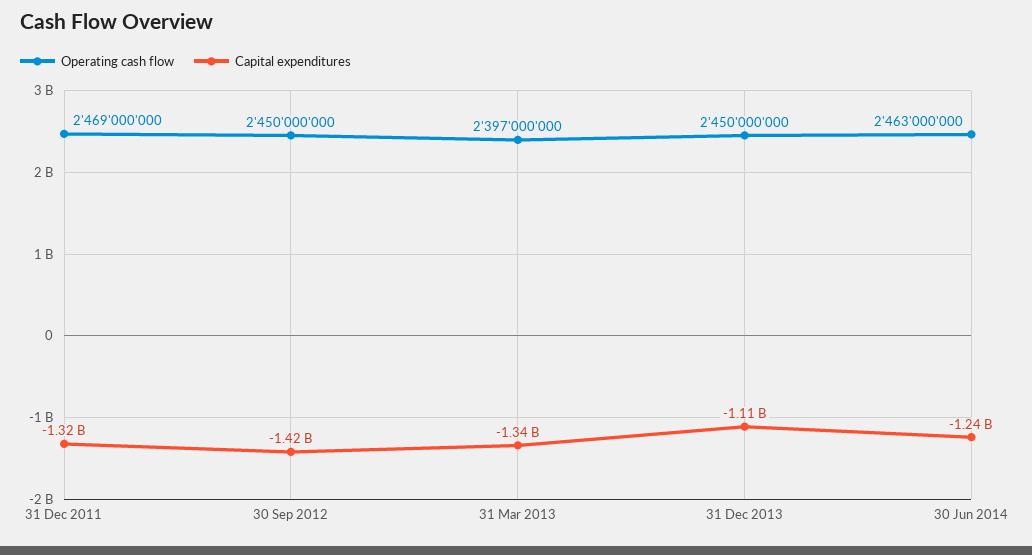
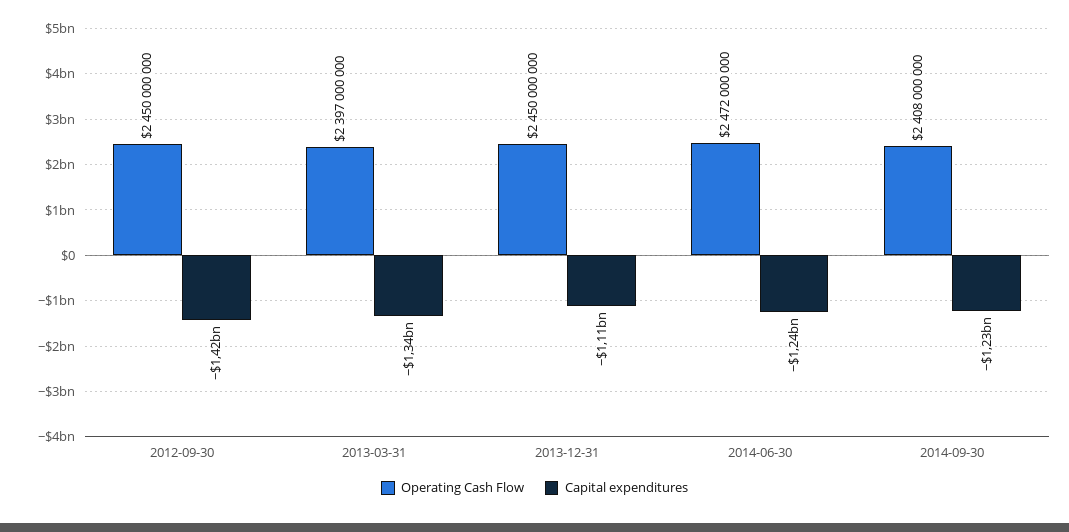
Operating cash flow, 31 Dec 2011: 2469000000 -> none
Capital expenditures, 31 Dec 2011: -1320000000 -> none
Operating cash flow, 30 Jun 2014: 2463000000 -> 2472000000
Operating cash flow, 2014-09-30: none -> 2408000000
Capital expenditures, 2014-09-30: none -> -1230000000

